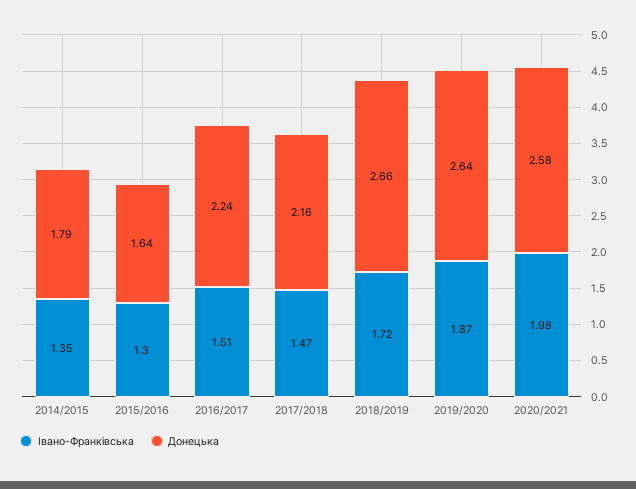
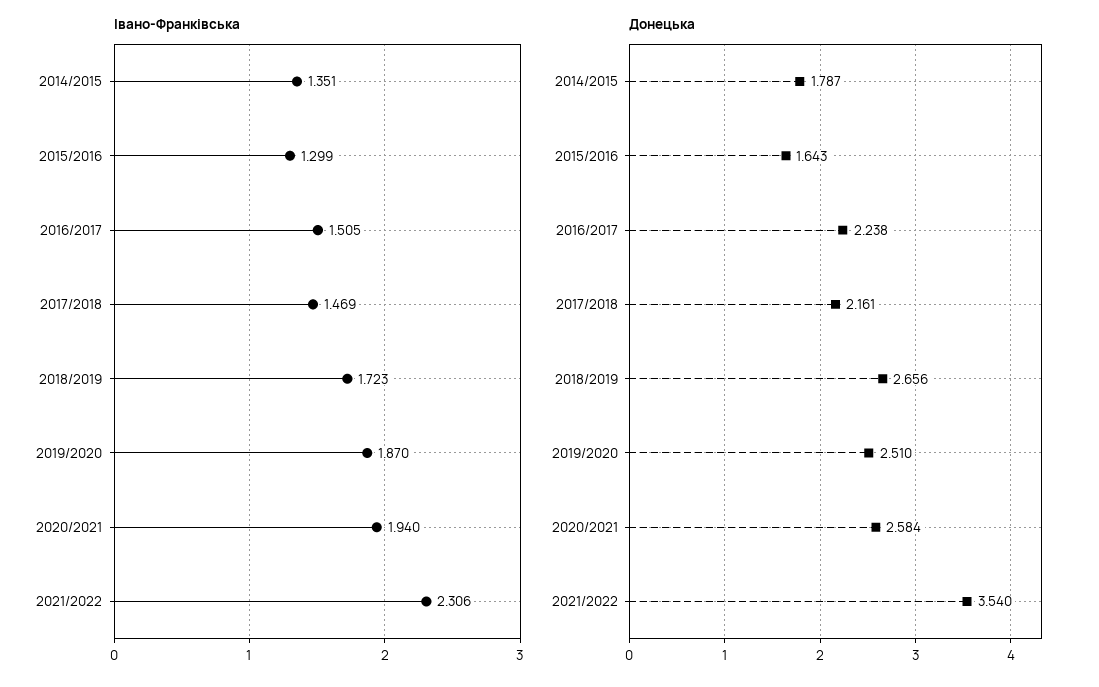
Донецька, 2019/2020: 2.64 -> 2.51
Івано-Франківська, 2020/2021: 1.98 -> 1.94
Івано-Франківська, 2021/2022: none -> 2.306
Донецька, 2021/2022: none -> 3.54

